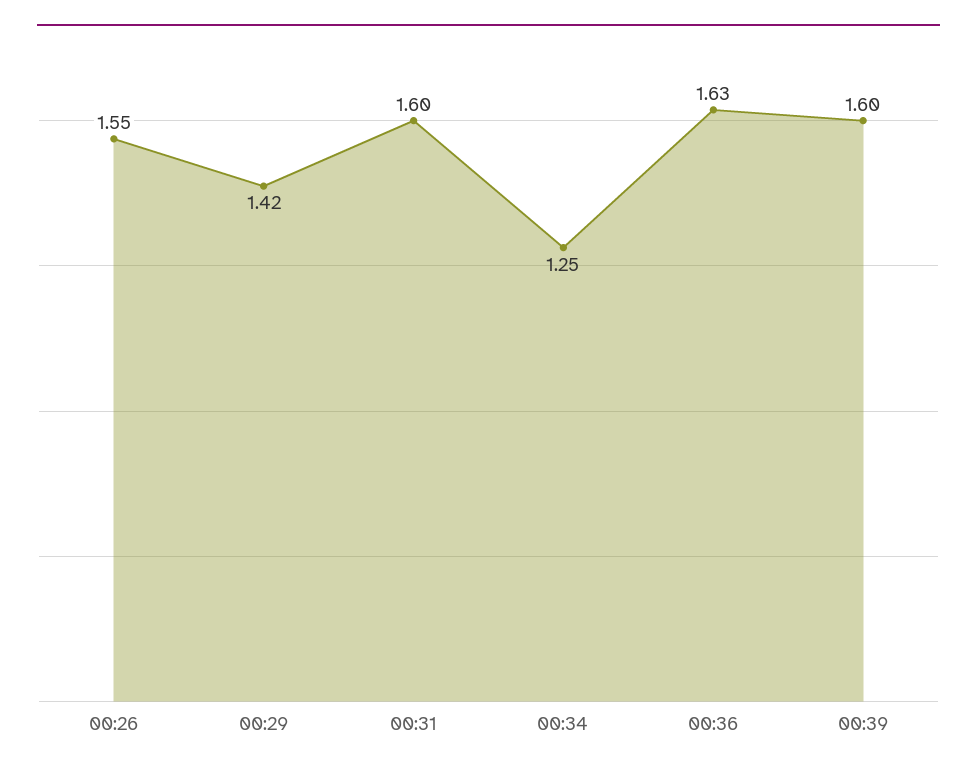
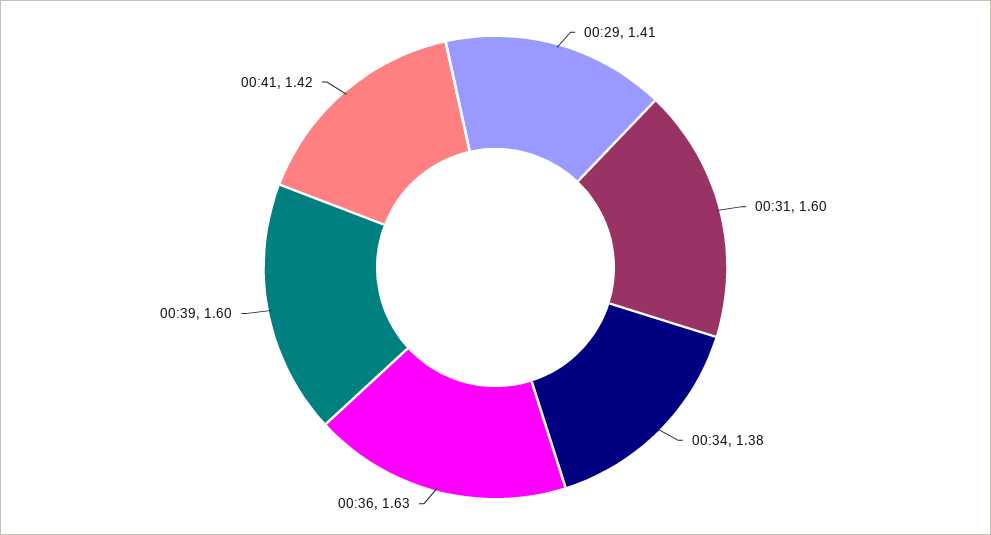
00:26: 1.55 -> none
00:29: 1.42 -> 1.41
00:34: 1.25 -> 1.38
00:41: none -> 1.42

